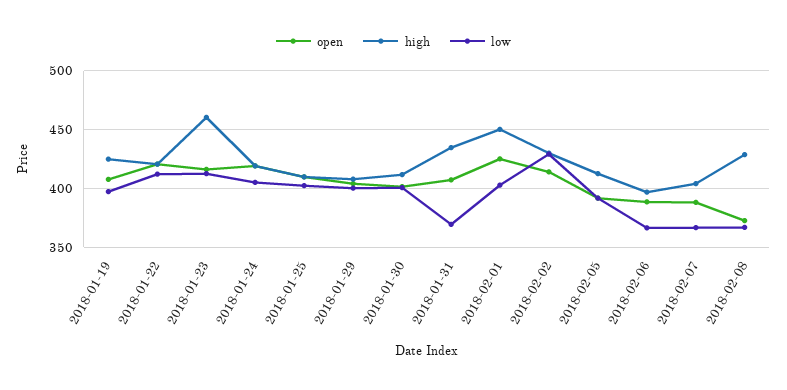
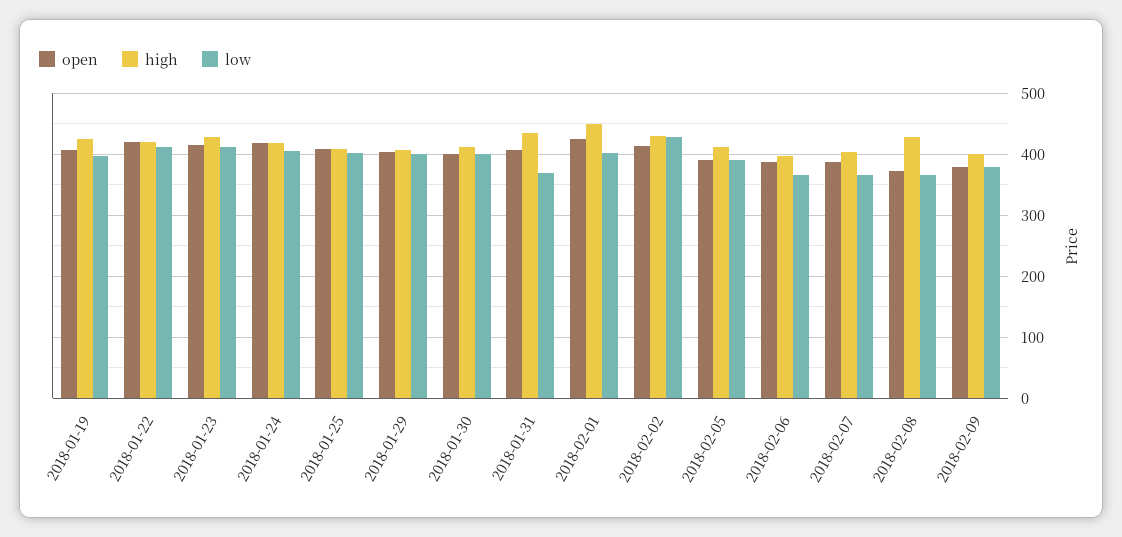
high, 2018-01-23: 460 -> 430
open, 2018-02-09: none -> 380
high, 2018-02-09: none -> 400
low, 2018-02-09: none -> 380

